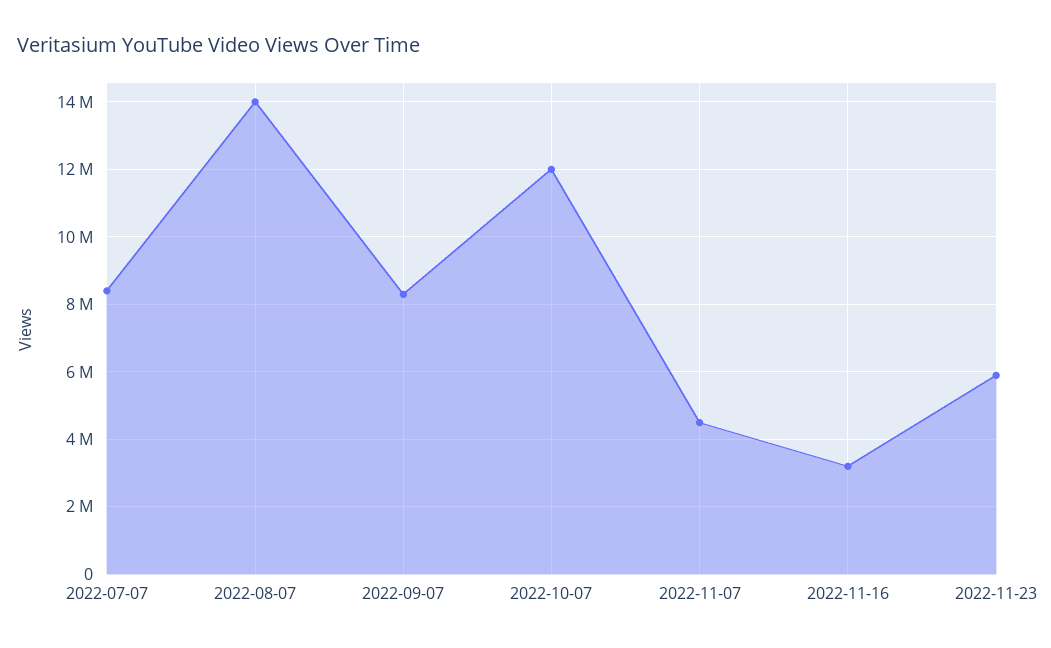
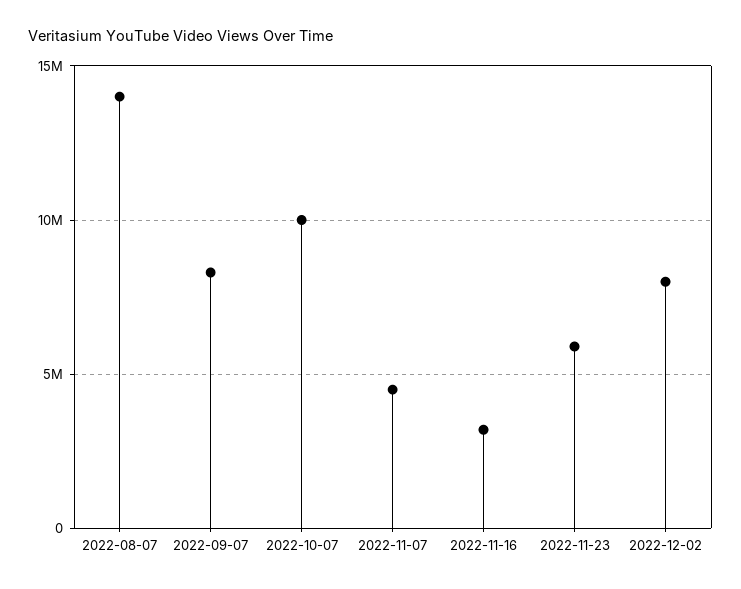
2022-07-07: 8400000 -> none
2022-10-07: 12000000 -> 10000000
2022-12-02: none -> 8000000

